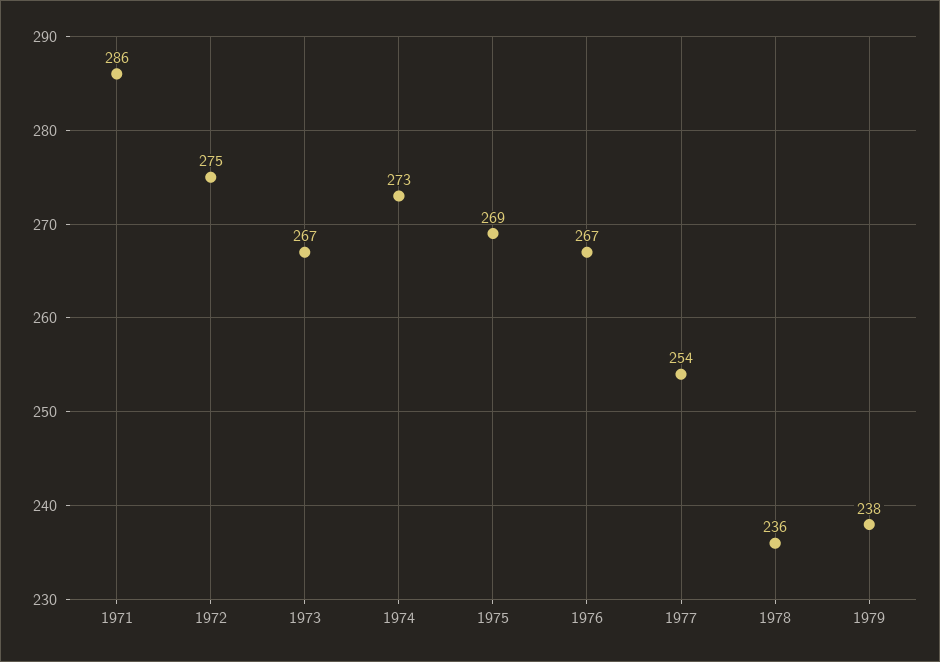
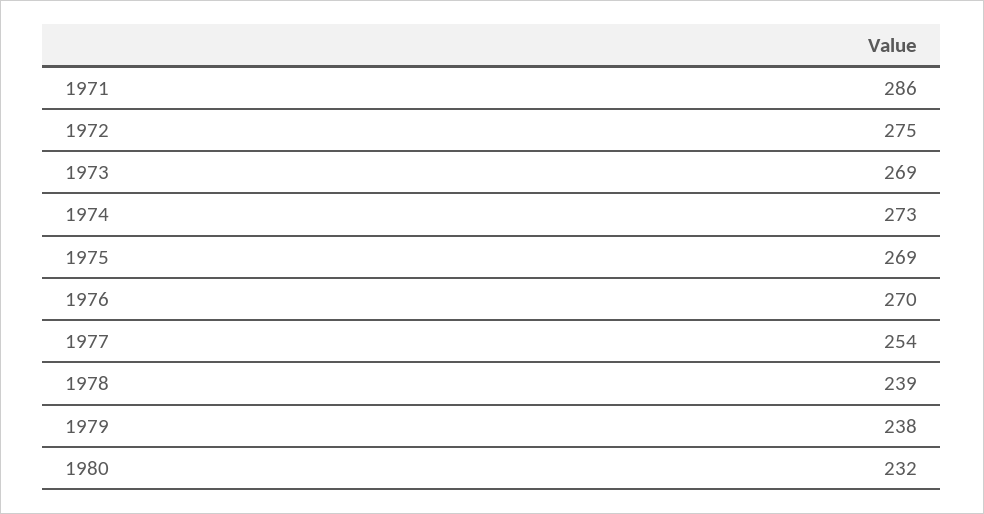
1973: 267 -> 269
1976: 267 -> 270
1978: 236 -> 239
1980: none -> 232

